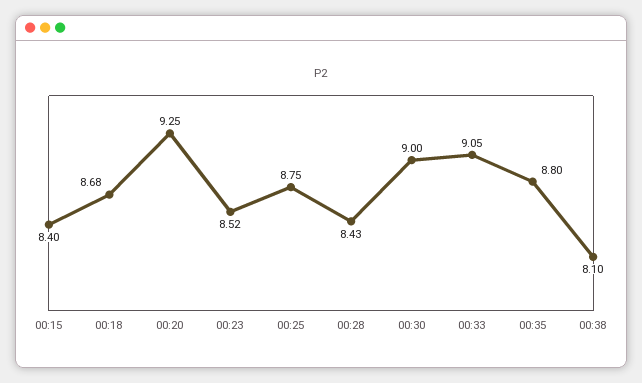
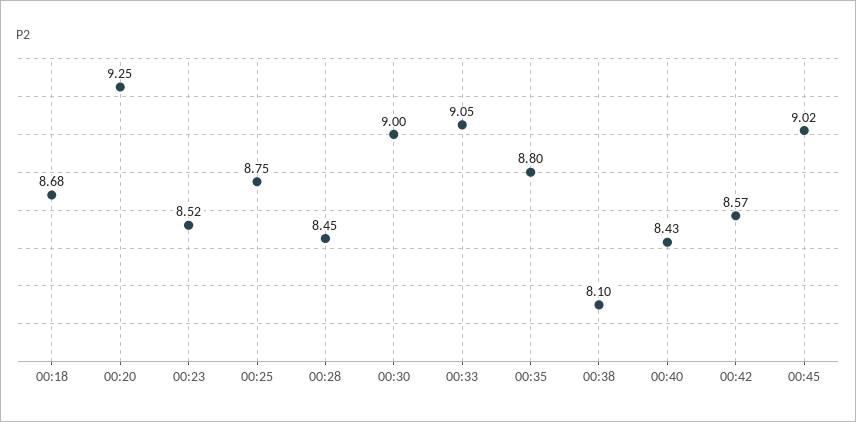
00:15: 8.4 -> none
00:28: 8.43 -> 8.45
00:40: none -> 8.43
00:42: none -> 8.57
00:45: none -> 9.02

